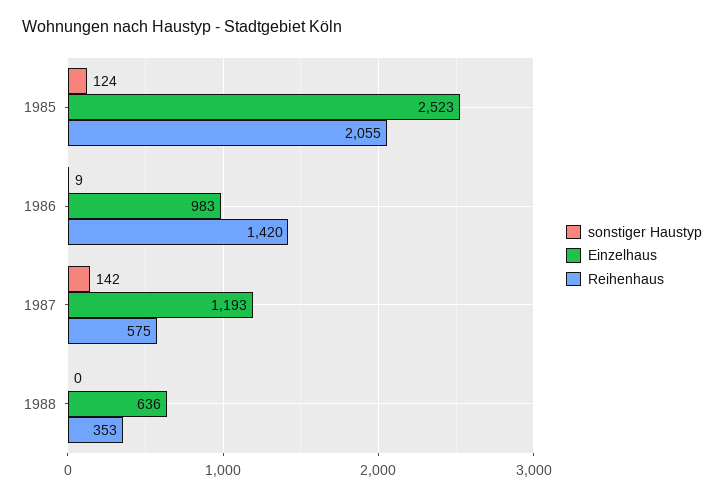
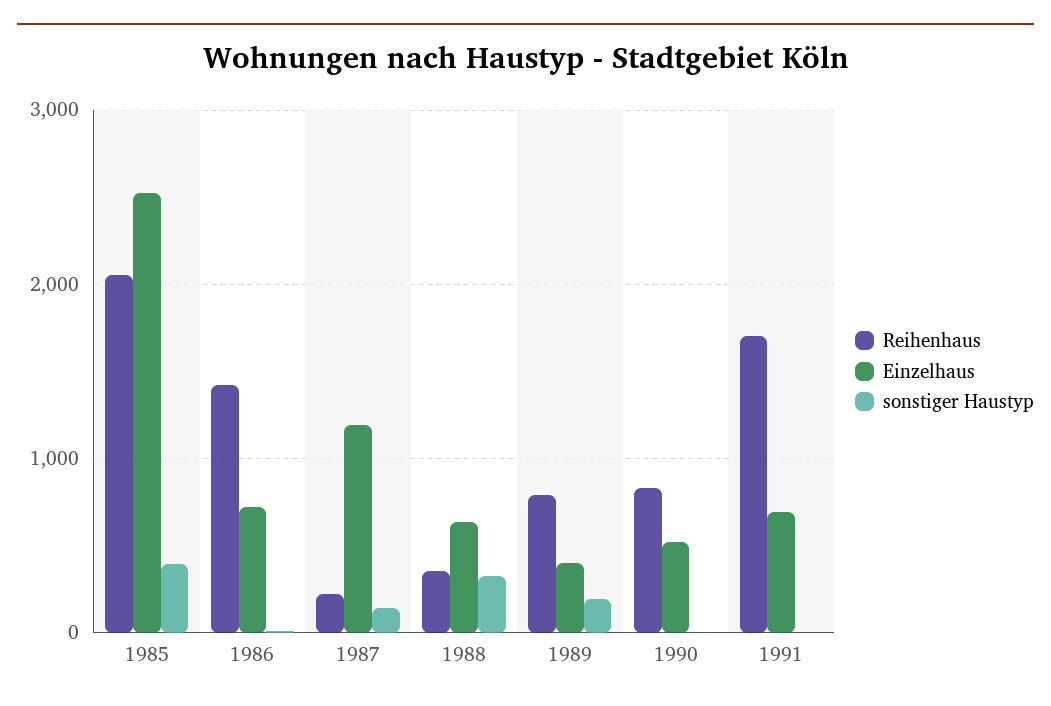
sonstiger Haustyp, 1985: 124 -> 400
Einzelhaus, 1986: 983 -> 700
Reihenhaus, 1987: 575 -> 200
sonstiger Haustyp, 1988: 0 -> 300
Reihenhaus, 1989: none -> 800
Einzelhaus, 1989: none -> 400
sonstiger Haustyp, 1989: none -> 200
Reihenhaus, 1990: none -> 800
Einzelhaus, 1990: none -> 500
sonstiger Haustyp, 1990: none -> 0
Reihenhaus, 1991: none -> 1700
Einzelhaus, 1991: none -> 700
sonstiger Haustyp, 1991: none -> 0

